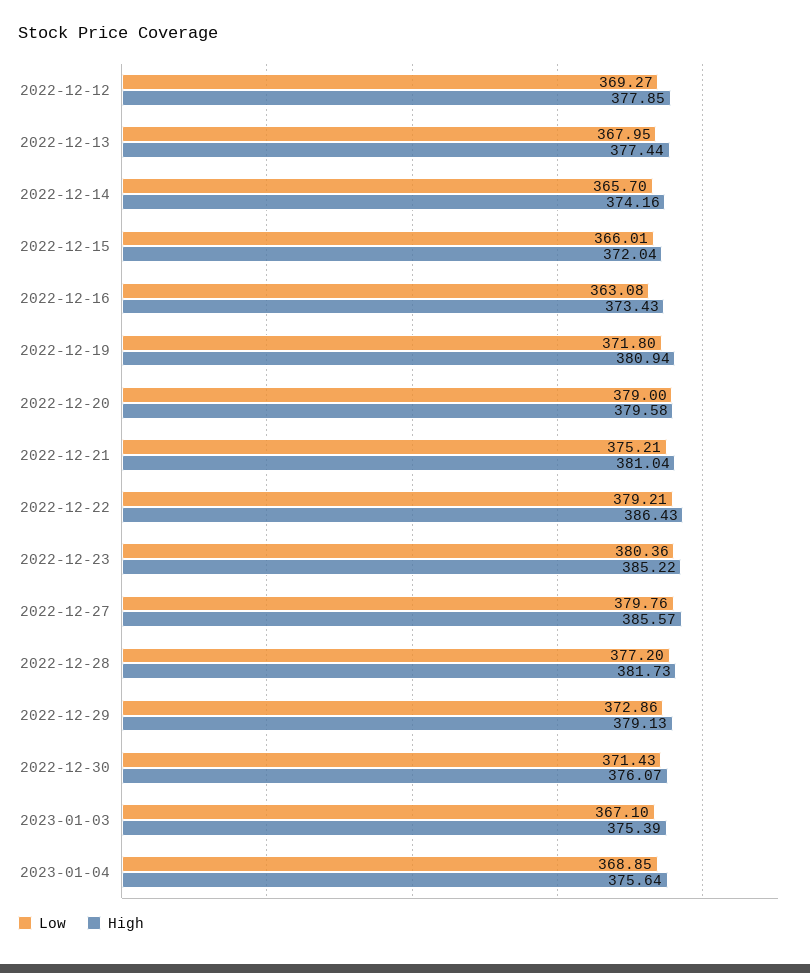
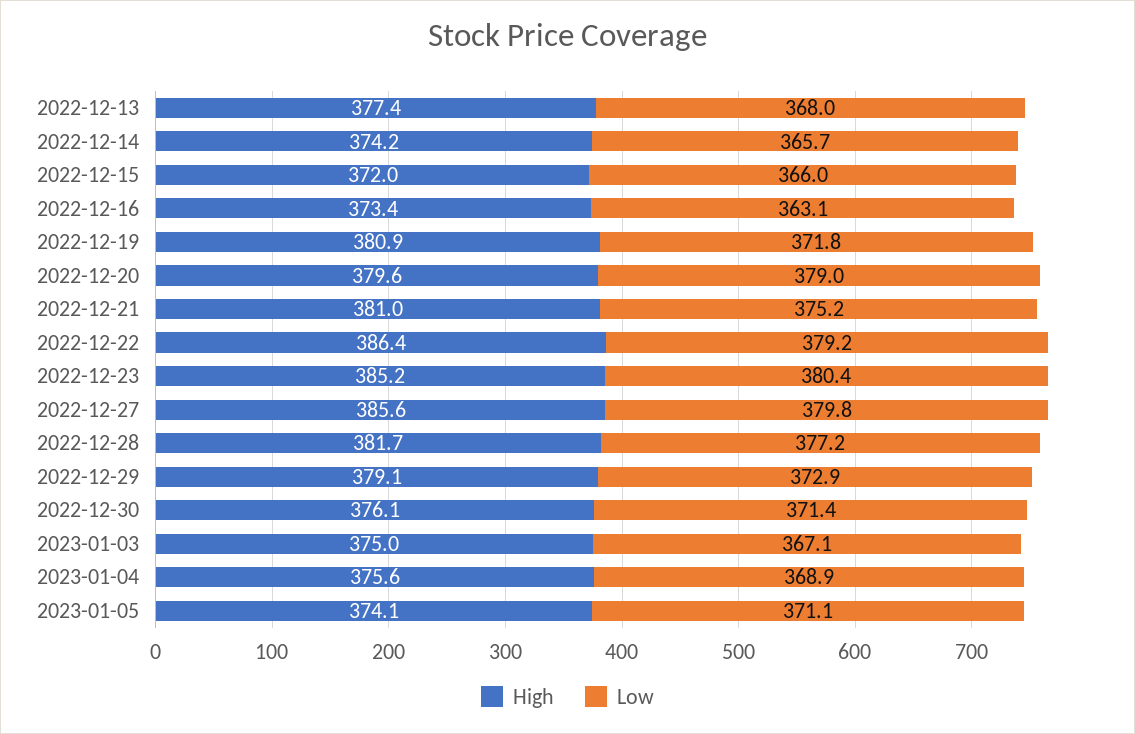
Low, 2022-12-12: 369.27 -> none
High, 2022-12-12: 377.85 -> none
High, 2023-01-03: 375.39 -> 375
High, 2023-01-05: none -> 374.1
Low, 2023-01-05: none -> 371.1

